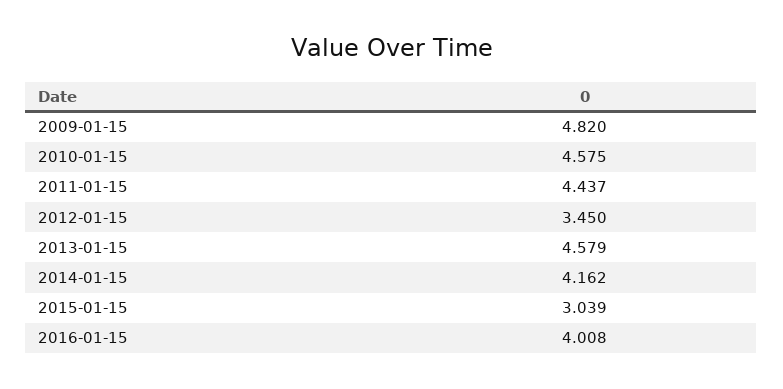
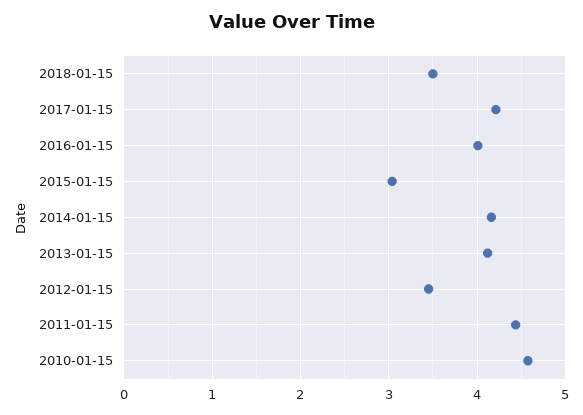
2009-01-15: 4.82 -> none
2013-01-15: 4.579 -> 4.1
2018-01-15: none -> 3.5
2017-01-15: none -> 4.2

